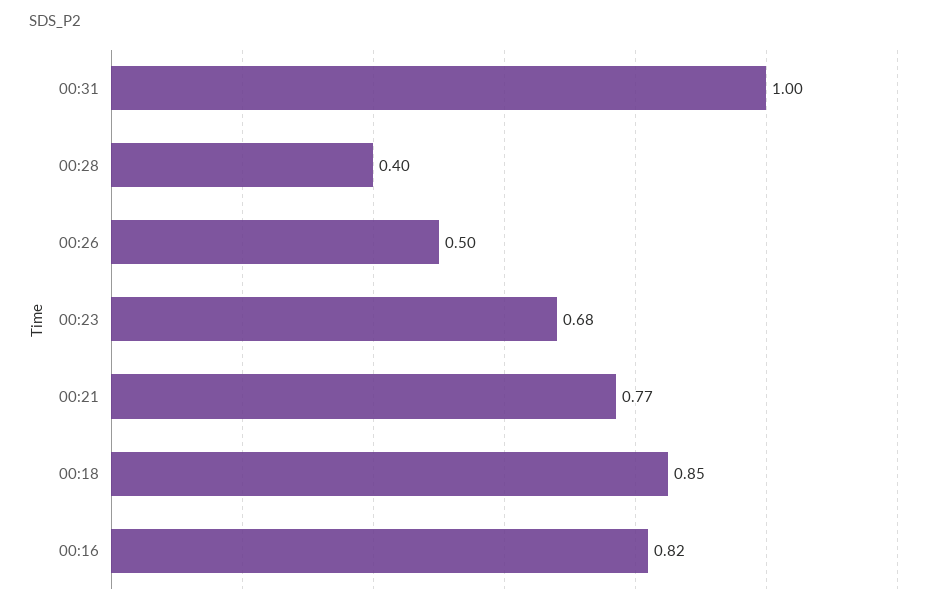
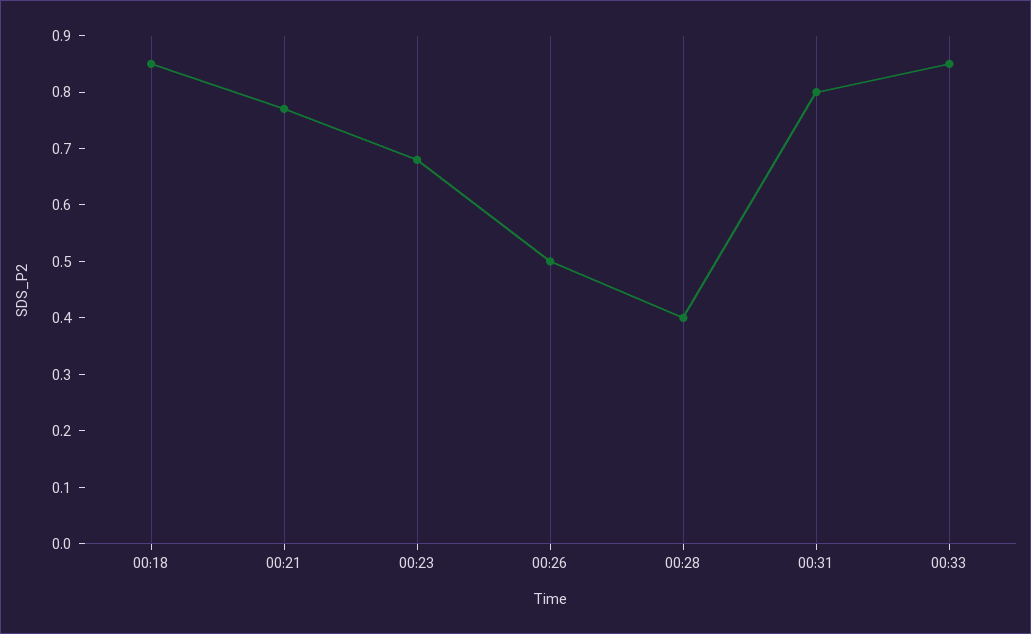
00:31: 1 -> 0.8
00:16: 0.82 -> none
00:33: none -> 0.85

